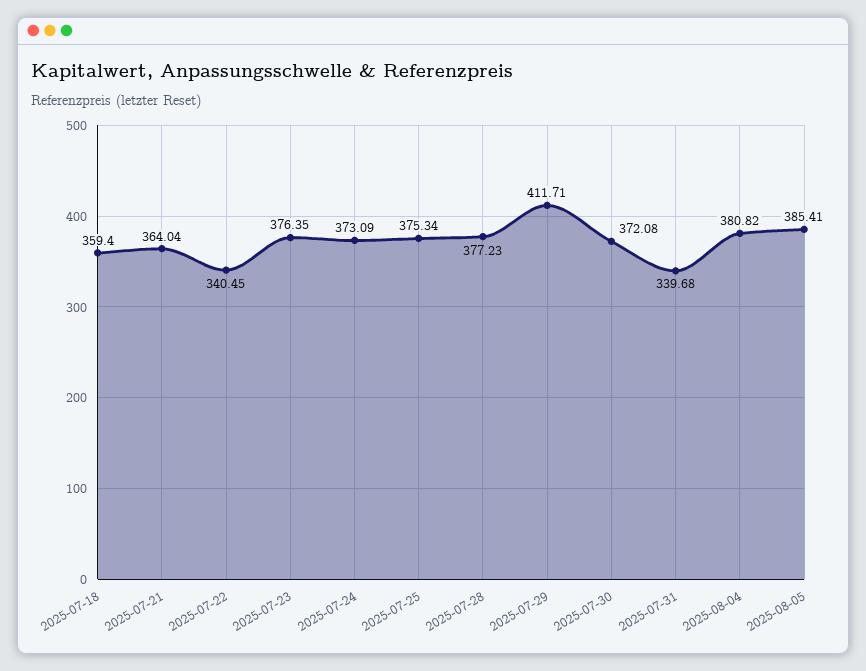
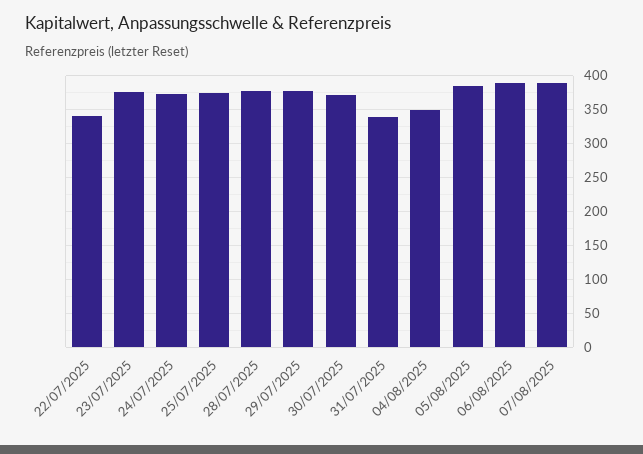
2025-07-18: 359.4 -> none
2025-07-21: 364.04 -> none
2025-07-29: 411.71 -> 380
2025-08-04: 380.82 -> 350
06/08/2025: none -> 390
07/08/2025: none -> 390

